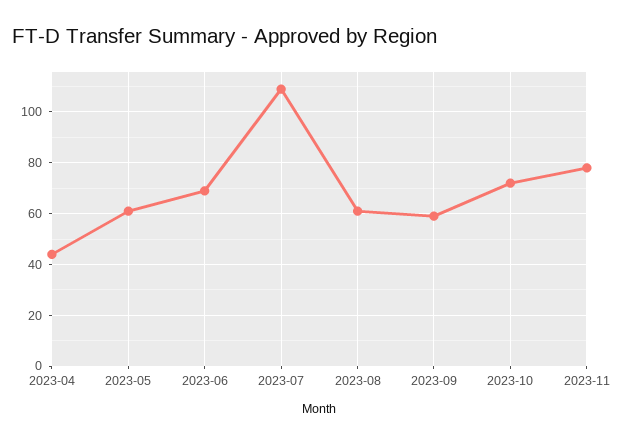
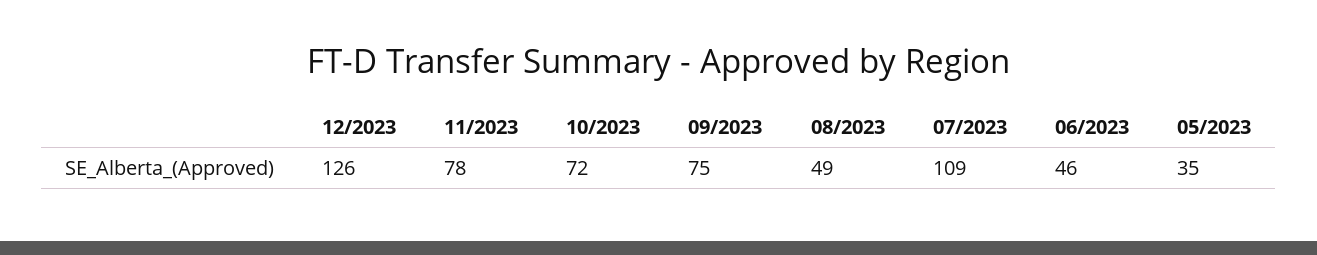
2023-04: 45 -> none
2023-05: 60 -> 35
2023-06: 70 -> 46
2023-08: 60 -> 49
2023-09: 60 -> 75
12/2023: none -> 126

